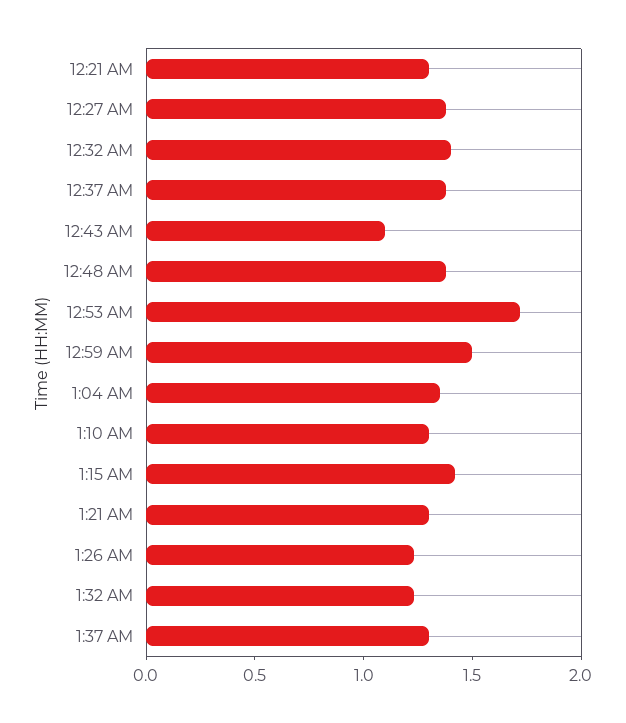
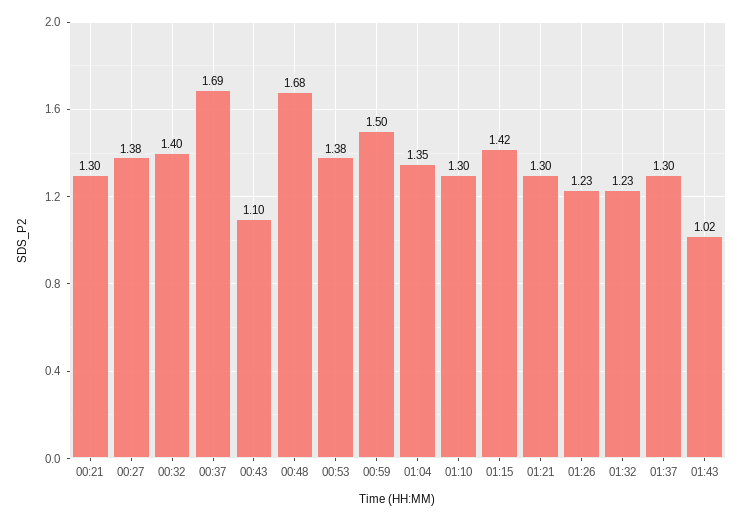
12:37 AM: 1.4 -> 1.69
12:48 AM: 1.4 -> 1.68
12:53 AM: 1.7 -> 1.38
01:43: none -> 1.02

